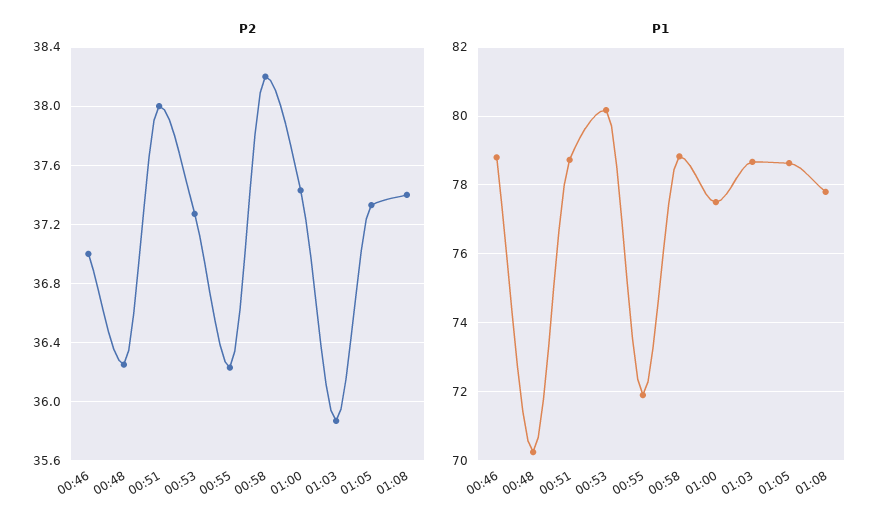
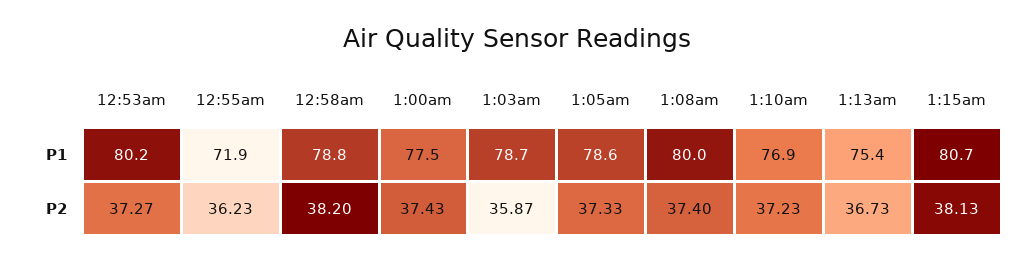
P2, 00:46: 37 -> none
P2, 00:48: 36.25 -> none
P2, 00:51: 38 -> none
P1, 00:46: 78.8 -> none
P1, 00:48: 70.2 -> none
P1, 00:51: 78.8 -> none
P1, 01:08: 77.8 -> 80
P1, 1:10am: none -> 76.9
P1, 1:13am: none -> 75.4
P1, 1:15am: none -> 80.7
P2, 1:10am: none -> 37.23
P2, 1:13am: none -> 36.73
P2, 1:15am: none -> 38.13

